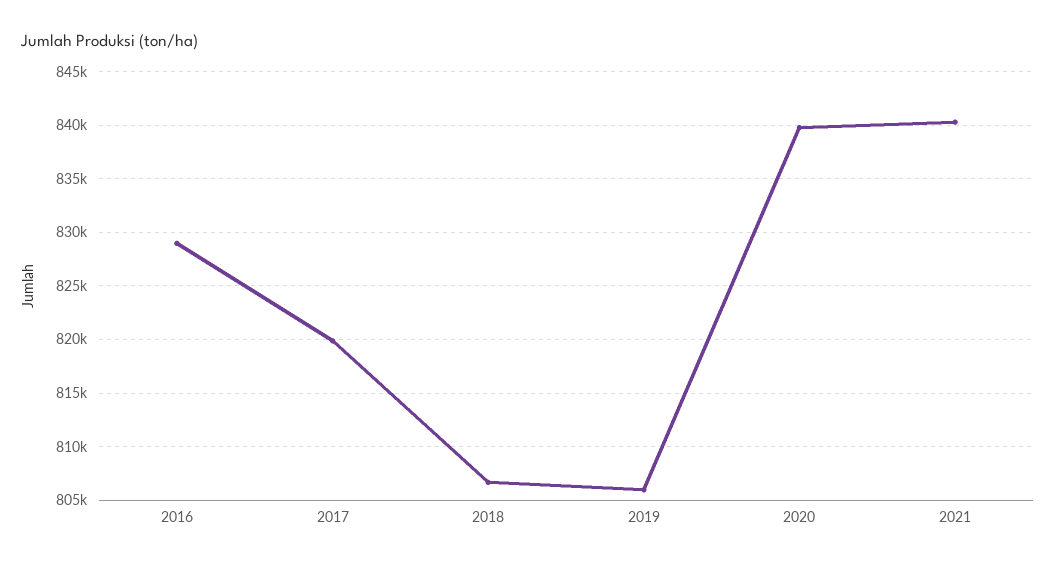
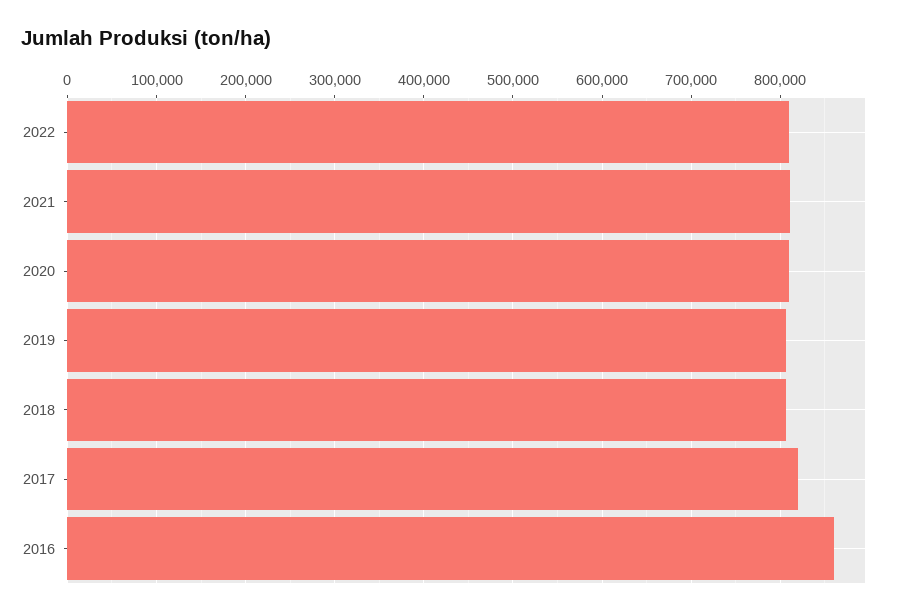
2016: 829000 -> 860000
2020: 840000 -> 810000
2021: 840000 -> 810000
2022: none -> 810000

